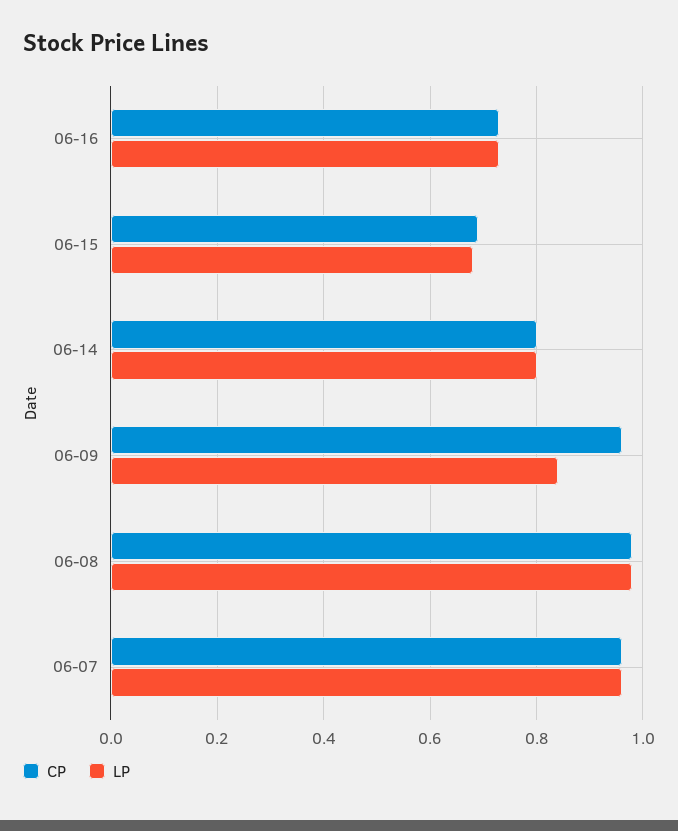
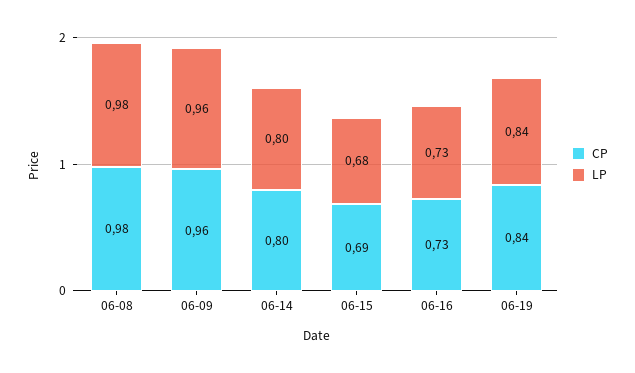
LP, 06-09: 0.85 -> 0.96
CP, 06-07: 0.95 -> none
LP, 06-07: 0.95 -> none
CP, 06-19: none -> 0.84
LP, 06-19: none -> 0.84

